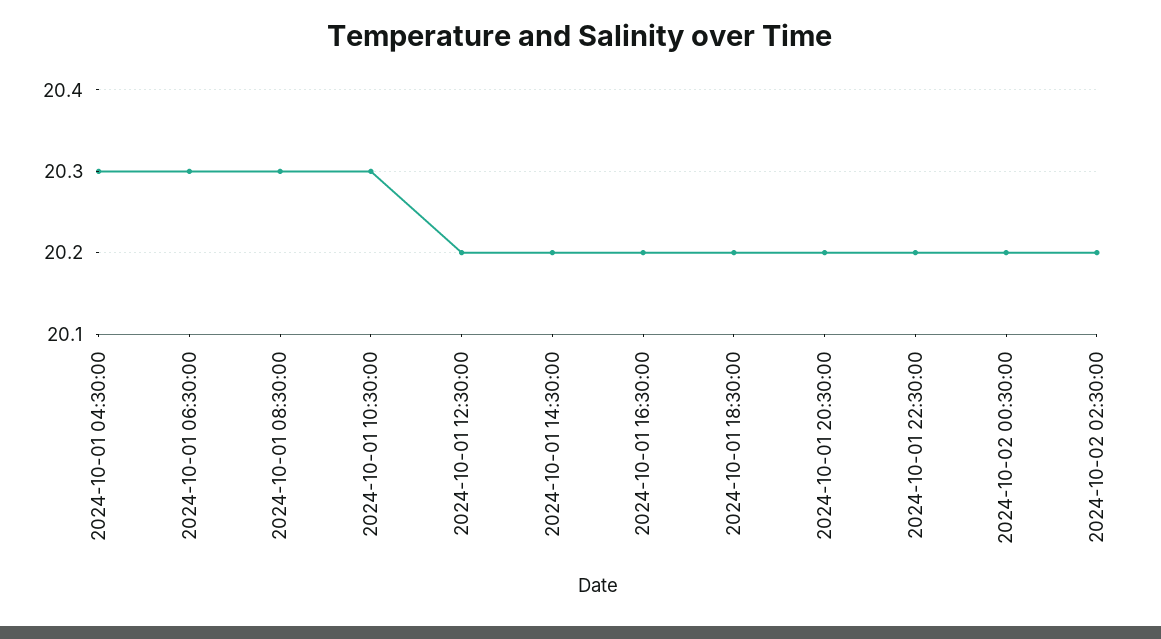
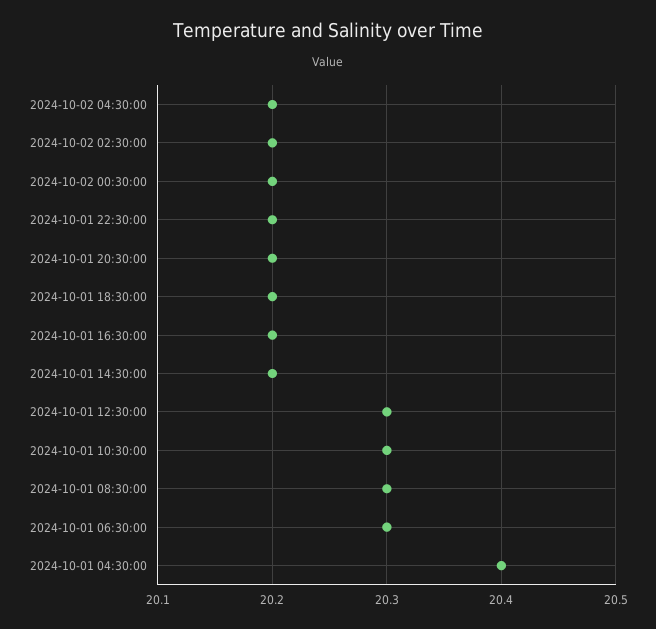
2024-10-01 04:30:00: 20.3 -> 20.4
2024-10-01 12:30:00: 20.2 -> 20.3
2024-10-02 04:30:00: none -> 20.2

